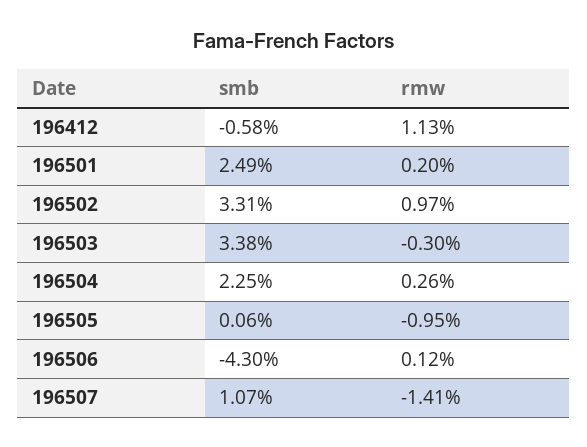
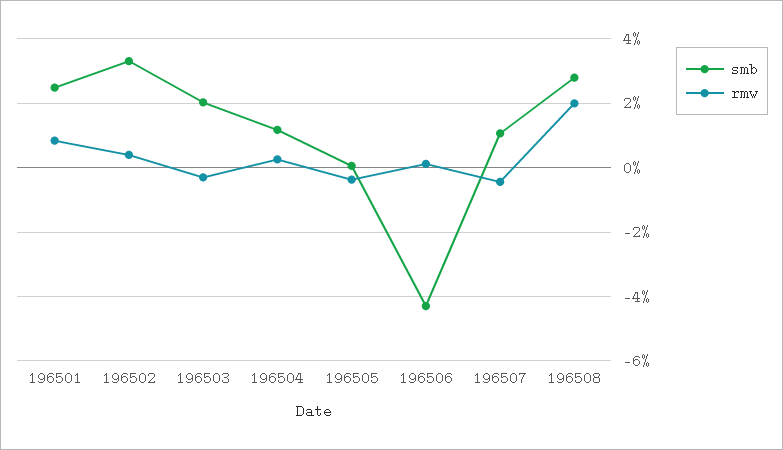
smb, 196412: -0.58 -> none
rmw, 196412: 1.13 -> none
rmw, 196501: 0.2 -> 0.8
rmw, 196502: 0.97 -> 0.4
smb, 196503: 3.38 -> 2
smb, 196504: 2.25 -> 1.2
rmw, 196505: -0.95 -> -0.4
rmw, 196507: -1.41 -> -0.4
smb, 196508: none -> 2.8
rmw, 196508: none -> 2

